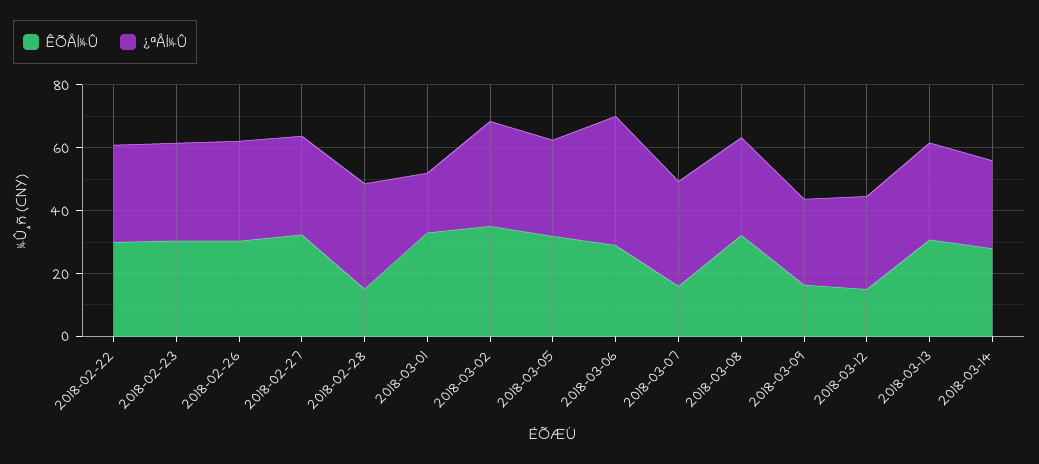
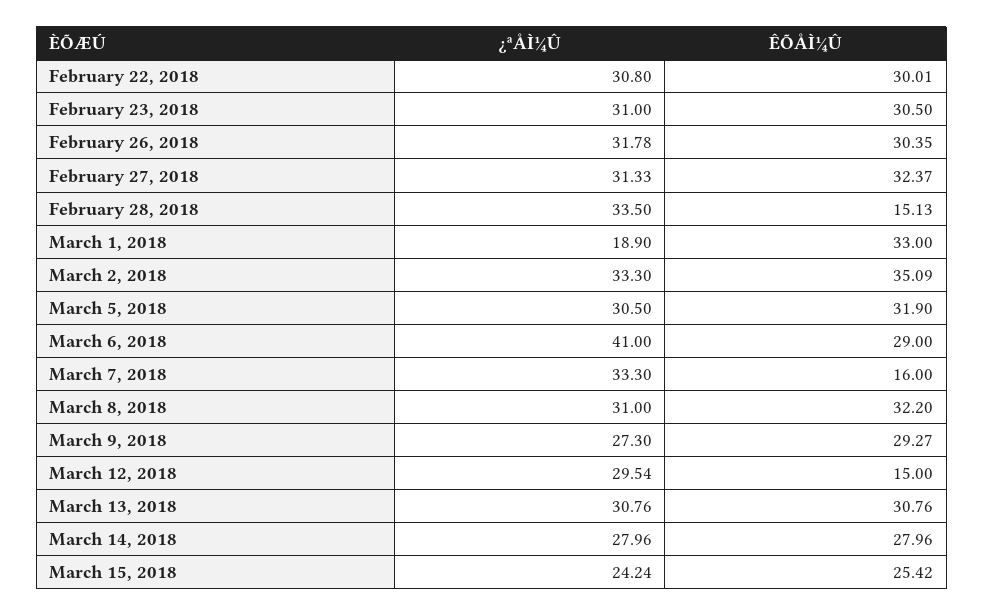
ÊÕÅÌ¼Û, 2018-03-09: 15 -> 29.27
¿ªÅÌ¼Û, March 15, 2018: none -> 24.24
ÊÕÅÌ¼Û, March 15, 2018: none -> 25.42

